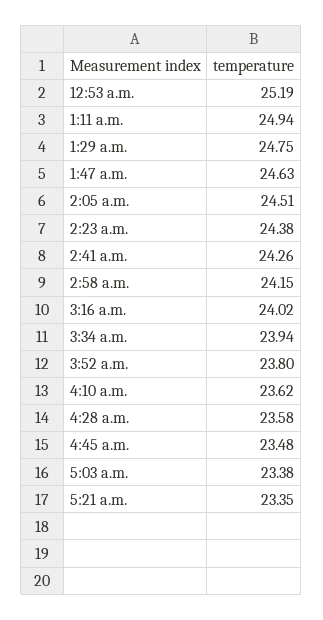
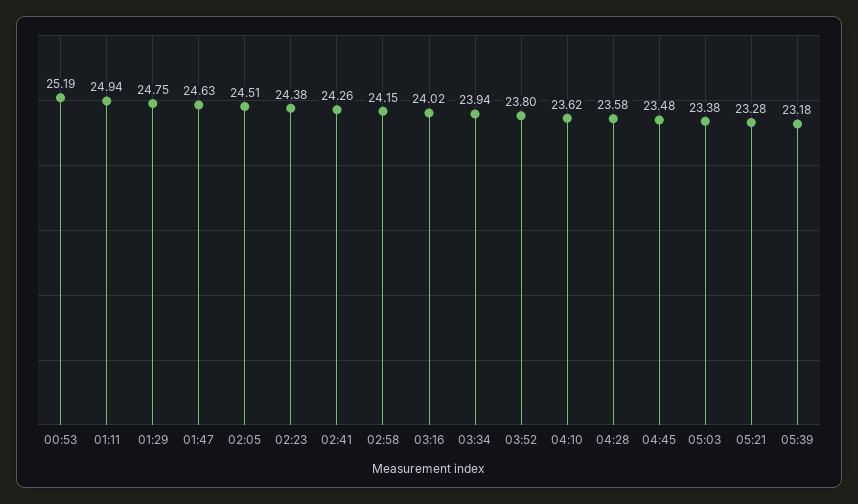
5:21 a.m.: 23.35 -> 23.28
05:39: none -> 23.18

